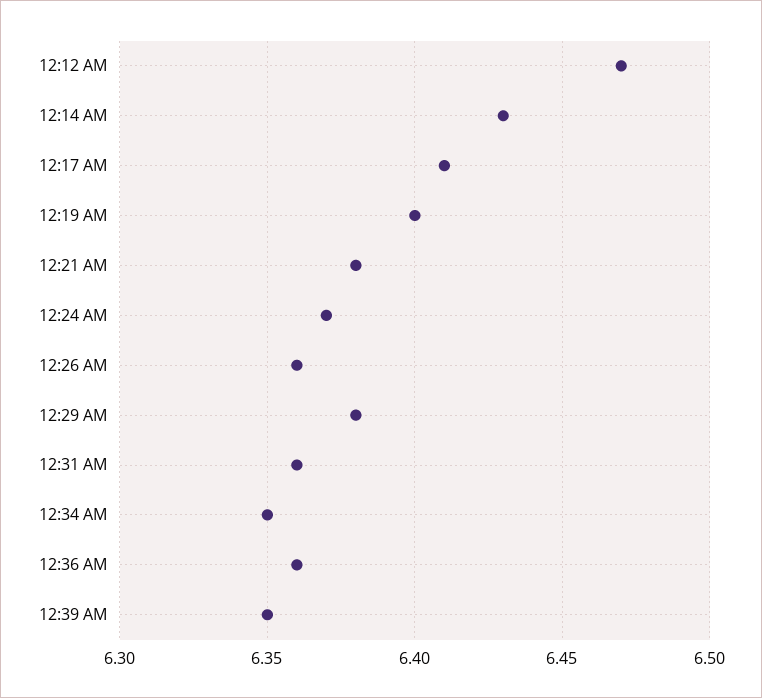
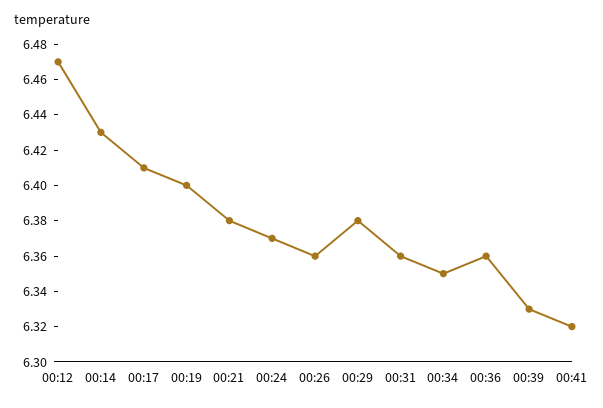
12:39 AM: 6.35 -> 6.33
00:41: none -> 6.32

